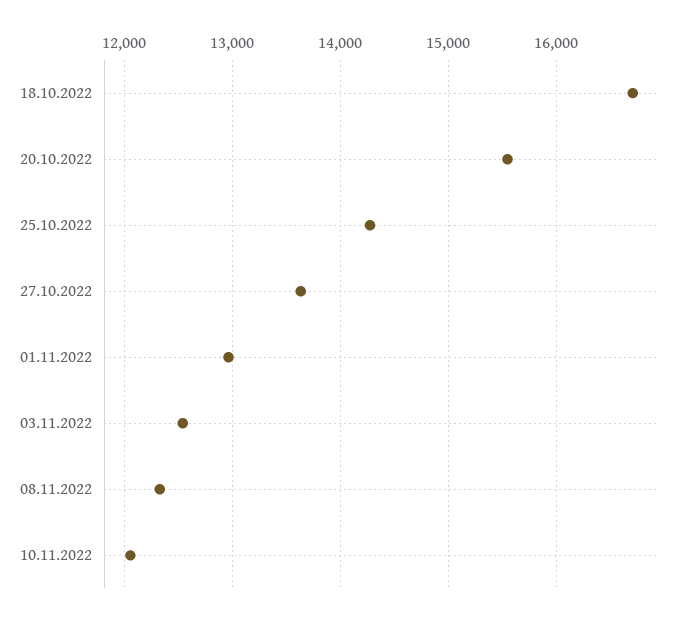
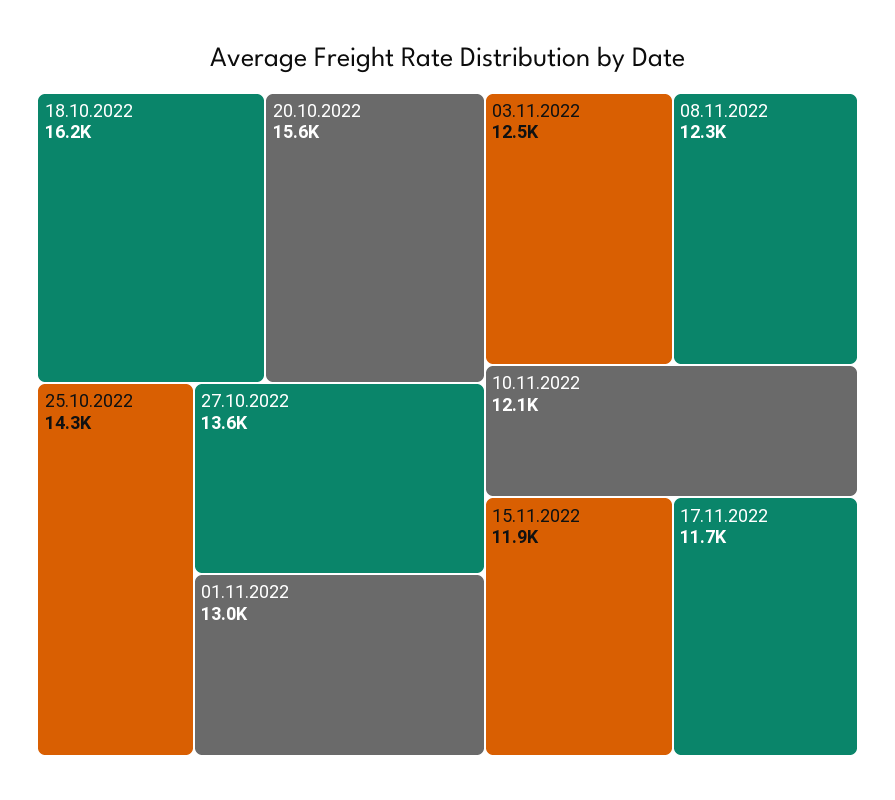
18.10.2022: 16700 -> 16200
15.11.2022: none -> 11900
17.11.2022: none -> 11700

